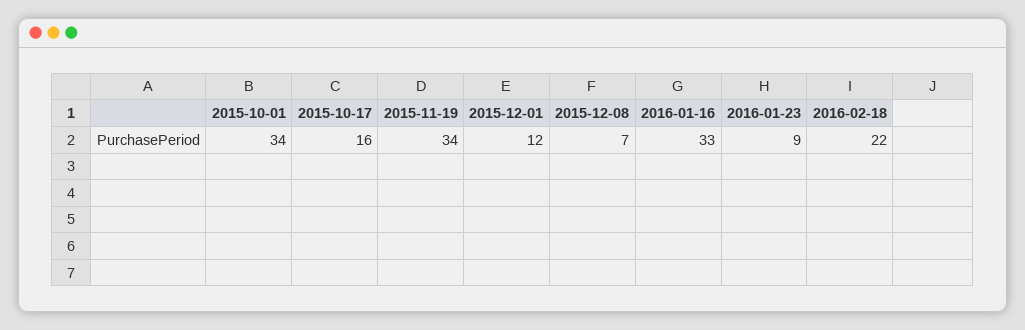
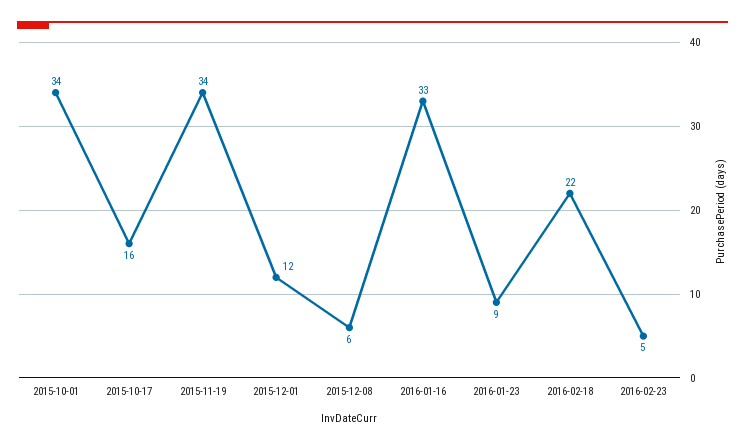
2015-12-08: 7 -> 6
2016-02-23: none -> 5

